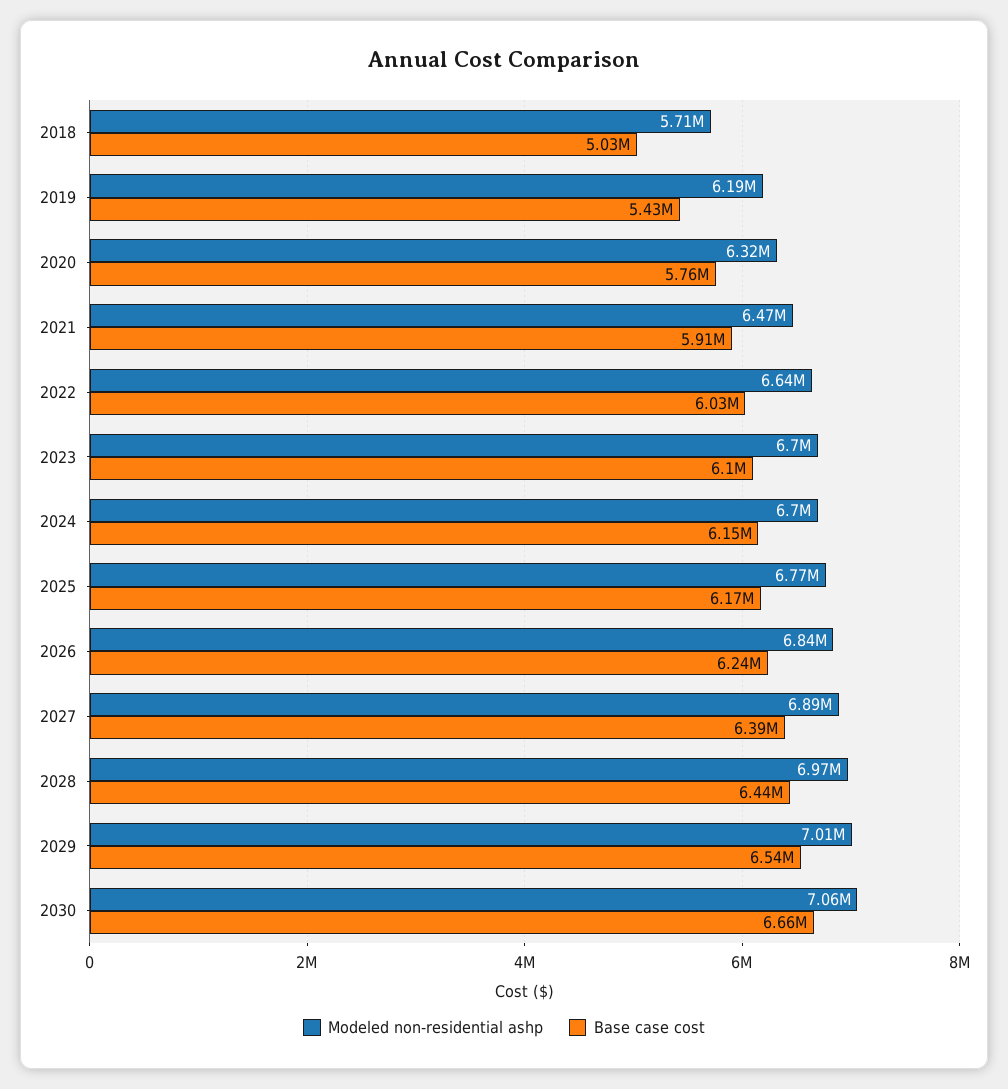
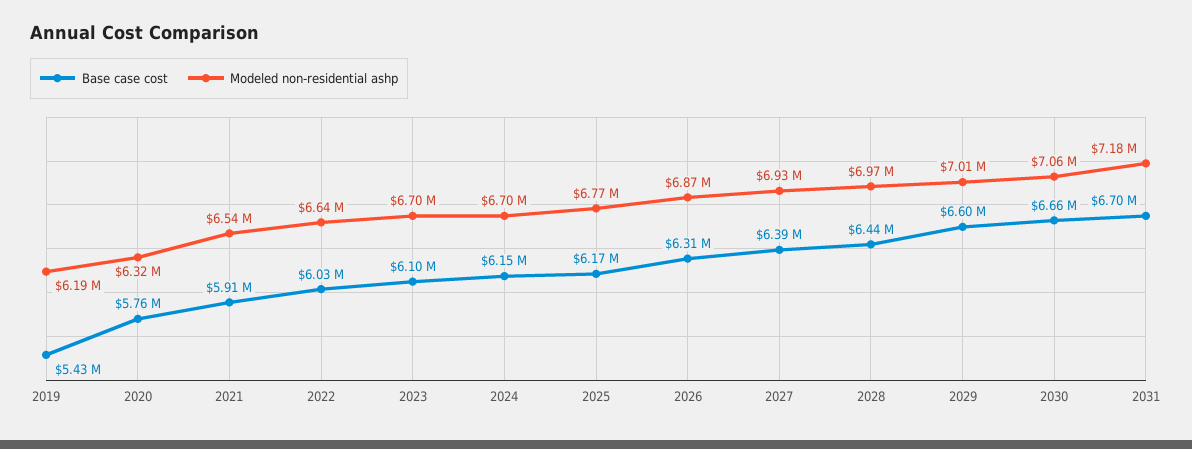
Modeled non-residential ashp, 2018: 5710000 -> none
Base case cost, 2018: 5030000 -> none
Modeled non-residential ashp, 2021: 6470000 -> 6540000
Modeled non-residential ashp, 2026: 6840000 -> 6870000
Base case cost, 2026: 6240000 -> 6310000
Modeled non-residential ashp, 2027: 6890000 -> 6930000
Base case cost, 2029: 6540000 -> 6600000
Base case cost, 2031: none -> 6700000
Modeled non-residential ashp, 2031: none -> 7180000

